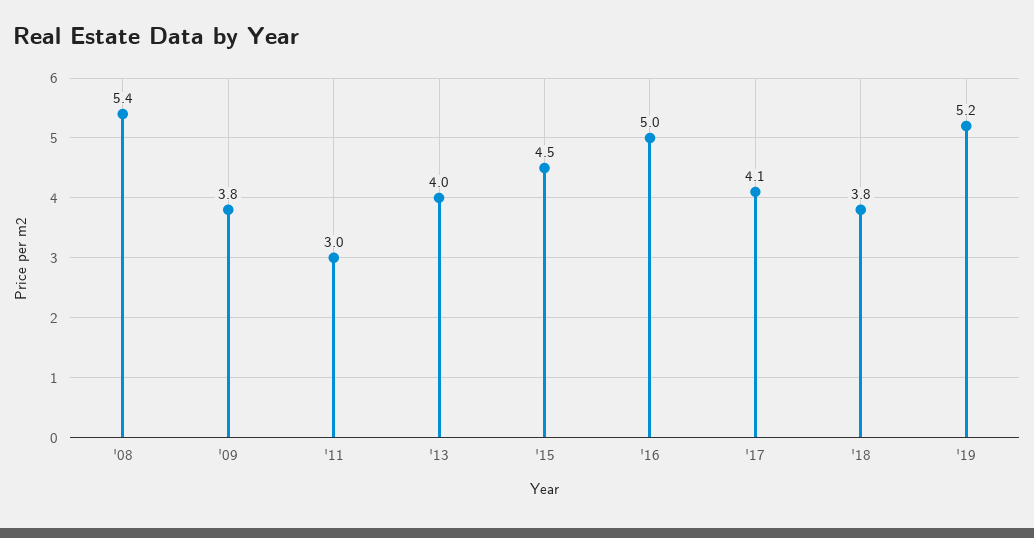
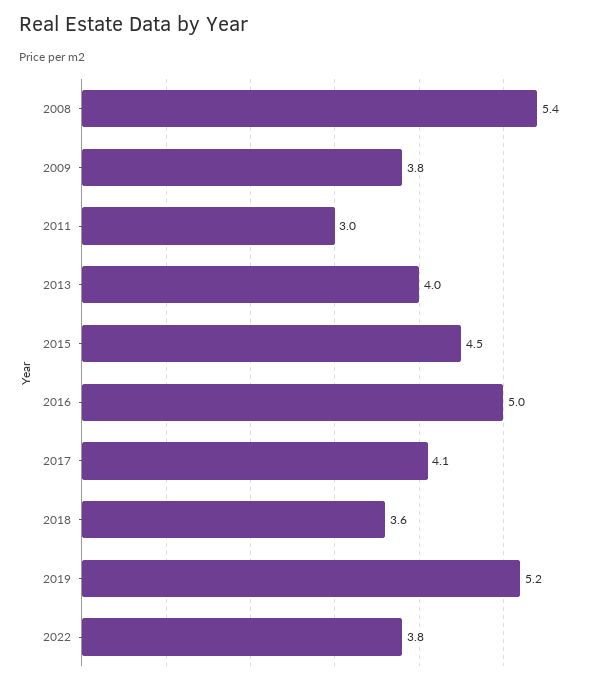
'18: 3.8 -> 3.6
2022: none -> 3.8

